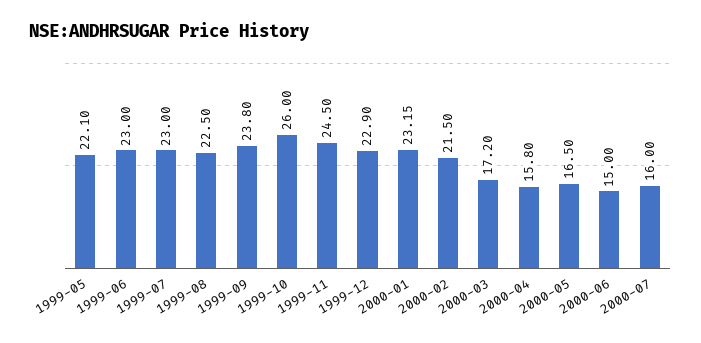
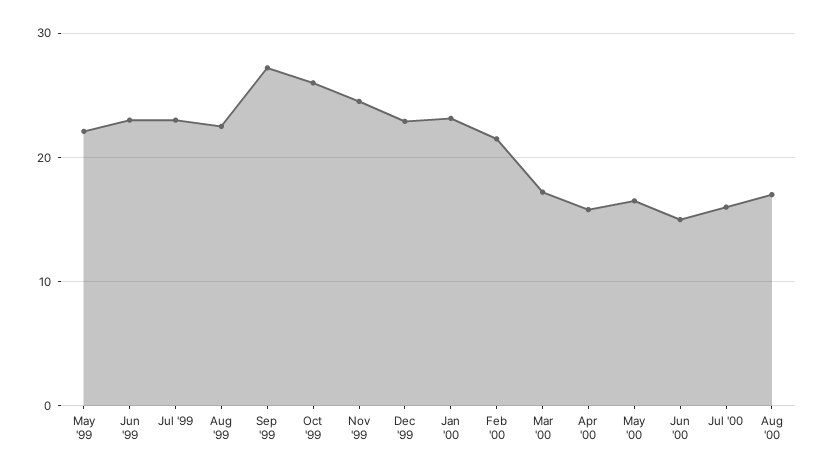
1999-09: 23.8 -> 27
Aug '00: none -> 17

